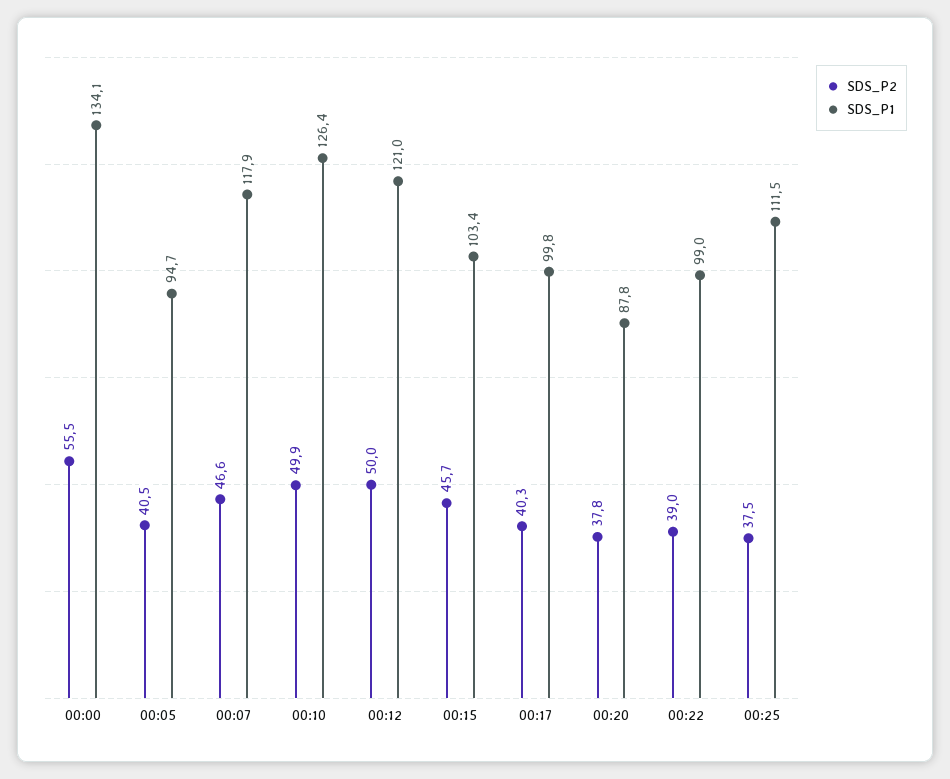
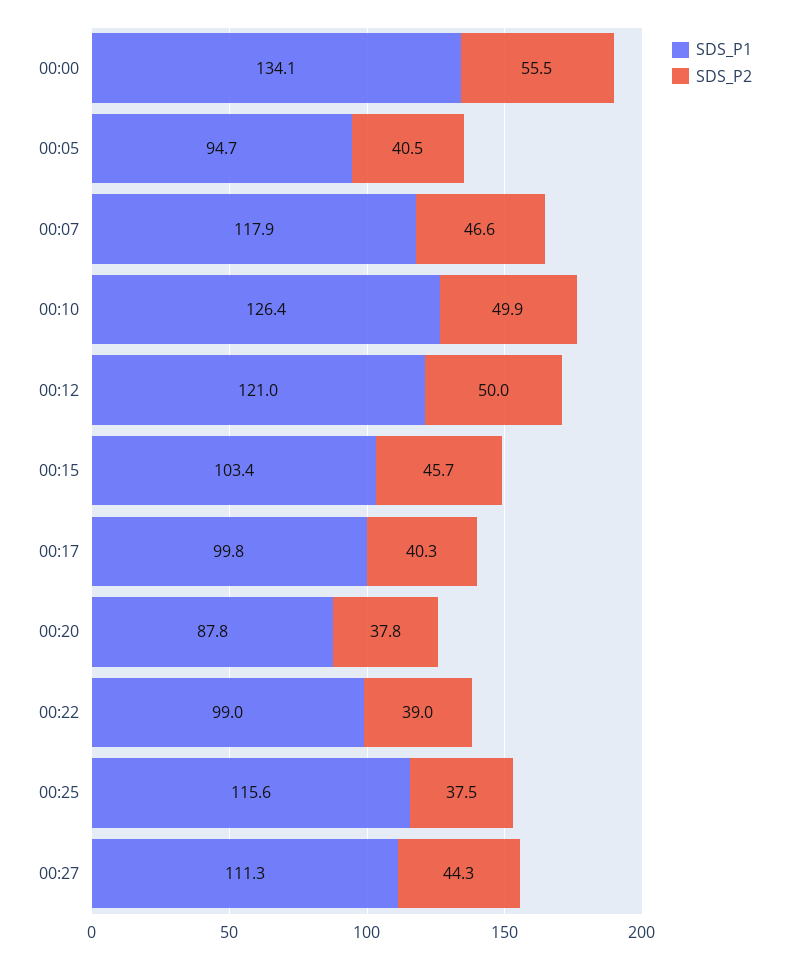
SDS_P1, 00:25: 111.5 -> 115.6
SDS_P1, 00:27: none -> 111.3
SDS_P2, 00:27: none -> 44.3

